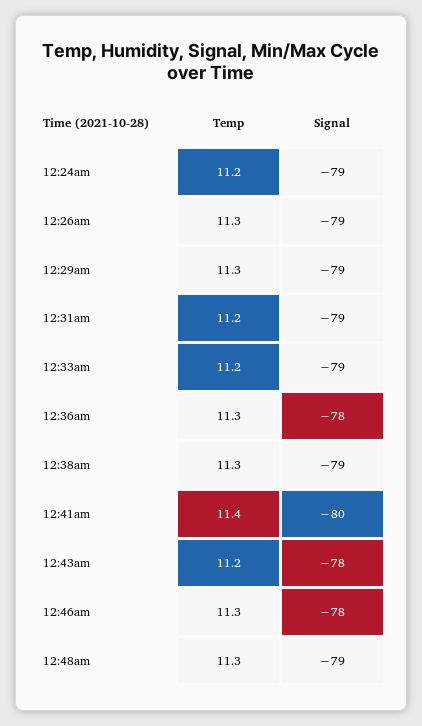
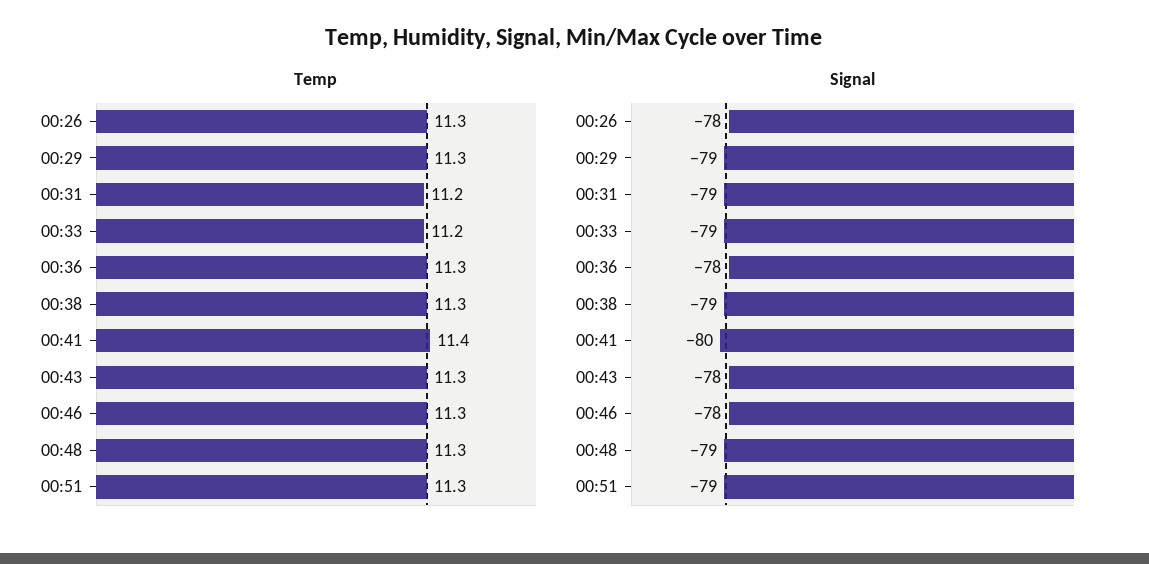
Temp, 12:24am: 11.2 -> none
Signal, 12:24am: -79 -> none
Signal, 12:26am: -79 -> -78
Temp, 12:43am: 11.2 -> 11.3
Temp, 00:51: none -> 11.3
Signal, 00:51: none -> -79

